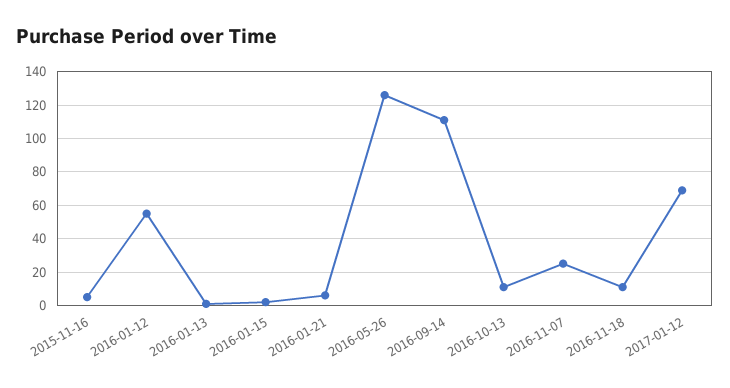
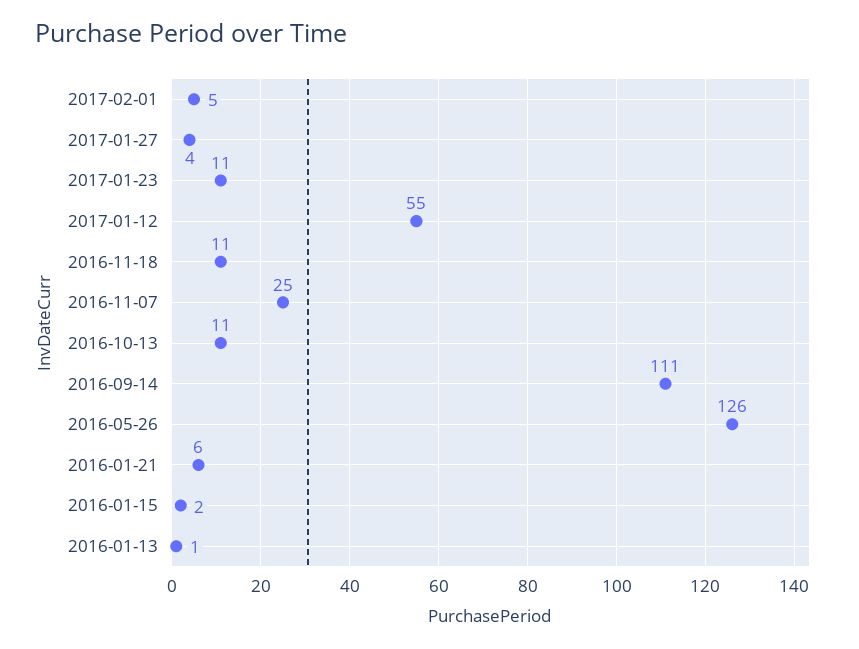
2015-11-16: 5 -> none
2016-01-12: 55 -> none
2017-01-12: 70 -> 55
2017-02-01: none -> 5
2017-01-27: none -> 4
2017-01-23: none -> 11

